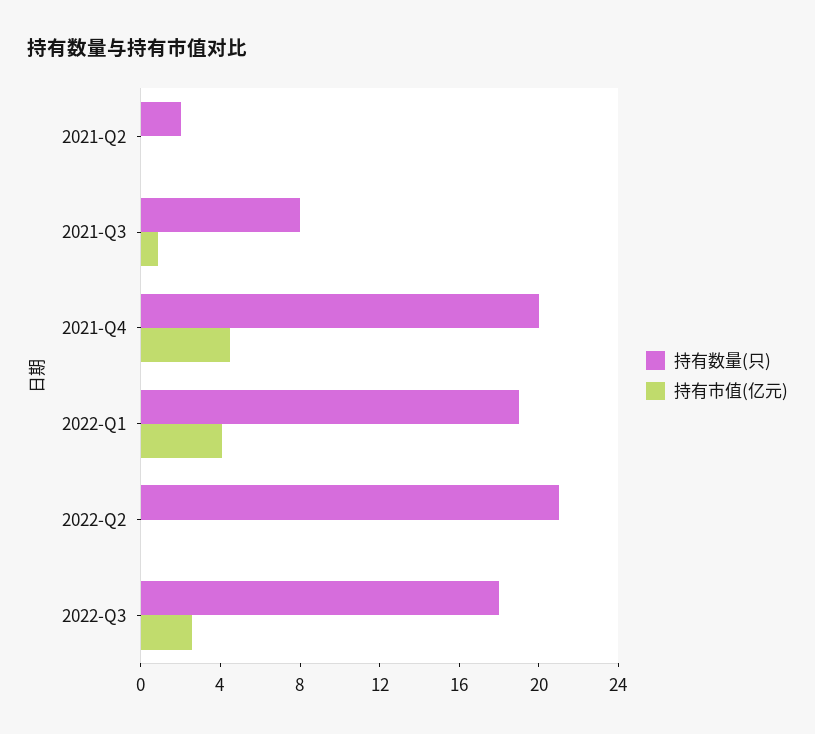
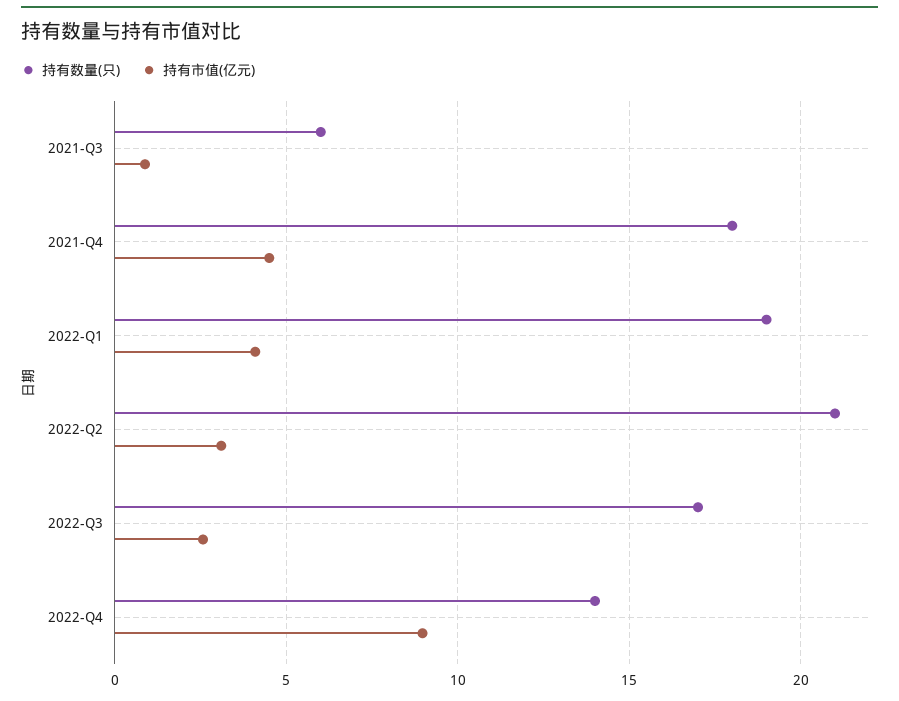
持有数量(只), 2021-Q2: 2 -> none
持有市值(亿元), 2021-Q2: 0 -> none
持有数量(只), 2021-Q3: 8 -> 6
持有数量(只), 2021-Q4: 20 -> 18
持有市值(亿元), 2022-Q2: 0 -> 3
持有数量(只), 2022-Q3: 18 -> 17
持有数量(只), 2022-Q4: none -> 14
持有市值(亿元), 2022-Q4: none -> 9

